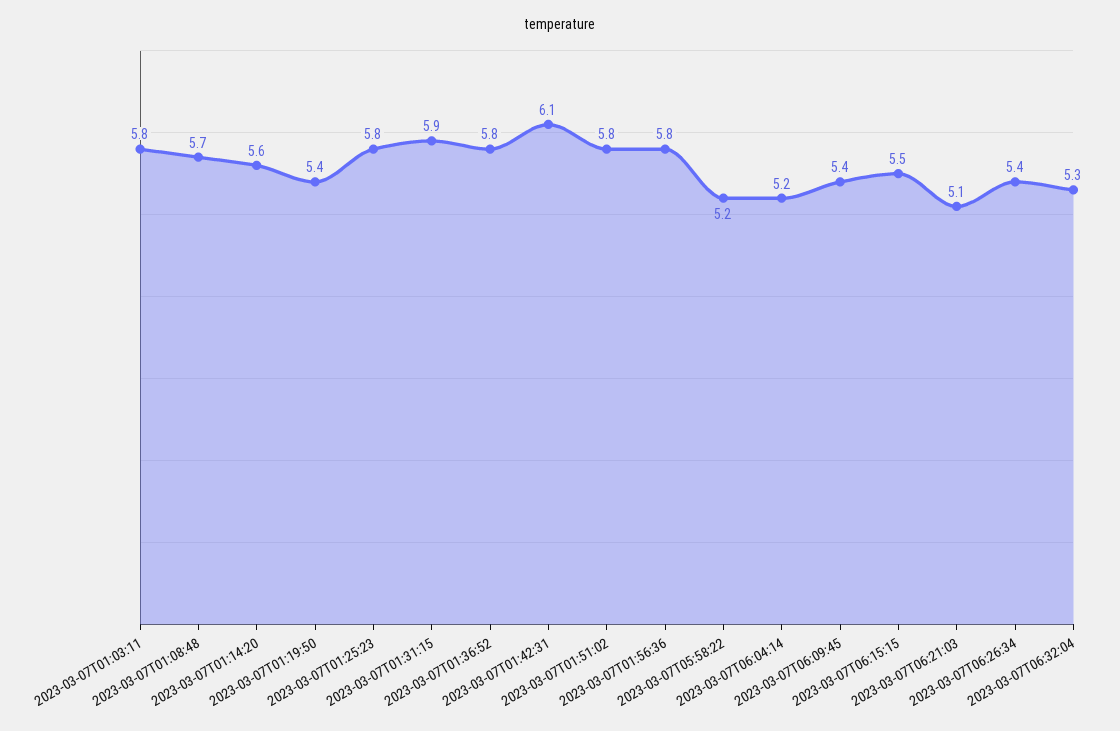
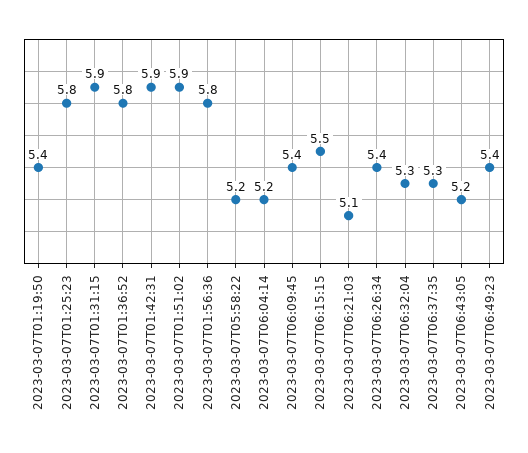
2023-03-07T01:03:11: 5.8 -> none
2023-03-07T01:08:48: 5.7 -> none
2023-03-07T01:14:20: 5.6 -> none
2023-03-07T01:42:31: 6.1 -> 5.9
2023-03-07T01:51:02: 5.8 -> 5.9
2023-03-07T06:37:35: none -> 5.3
2023-03-07T06:43:05: none -> 5.2
2023-03-07T06:49:23: none -> 5.4

